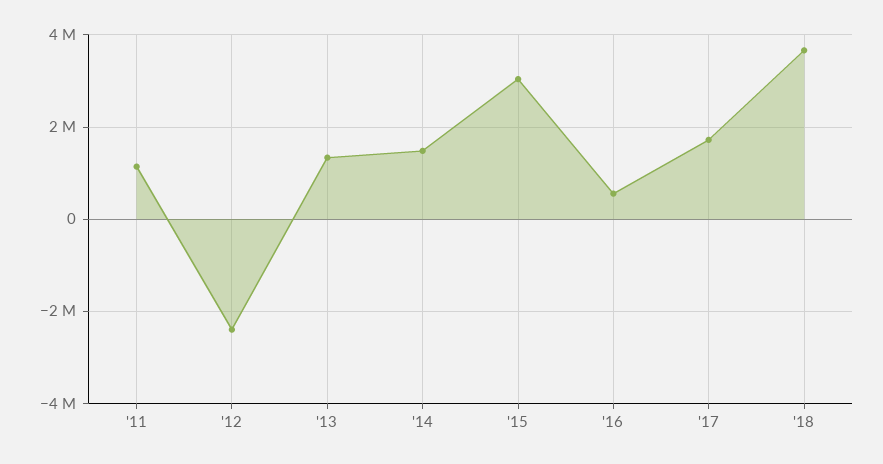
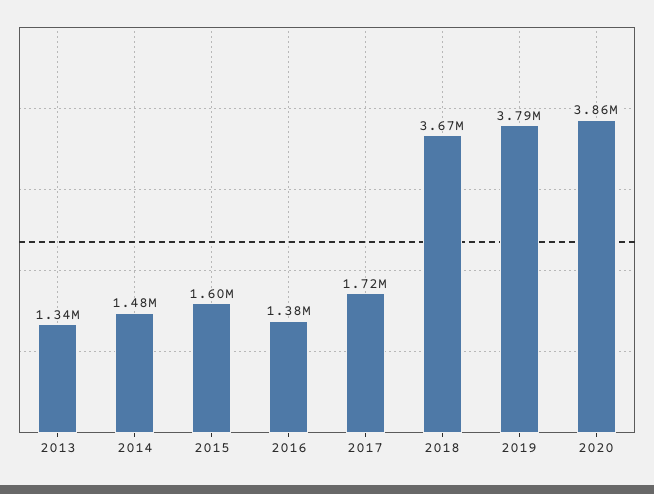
'11: 1200000 -> none
'12: -2400000 -> none
'15: 3000000 -> 1600000
'16: 600000 -> 1380000
2019: none -> 3790000
2020: none -> 3860000

